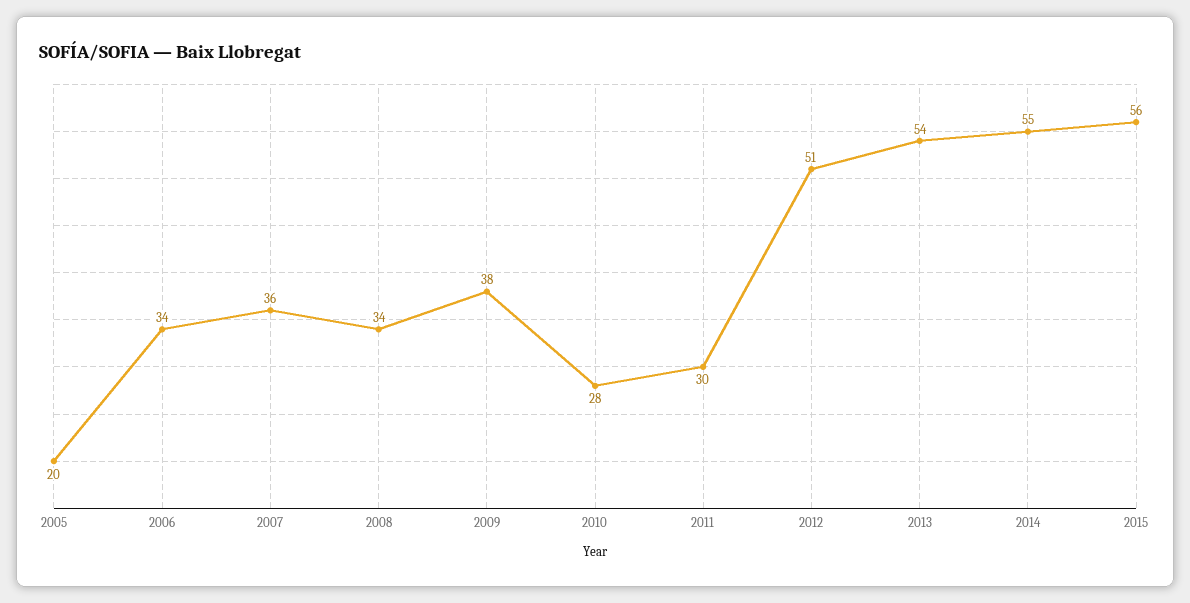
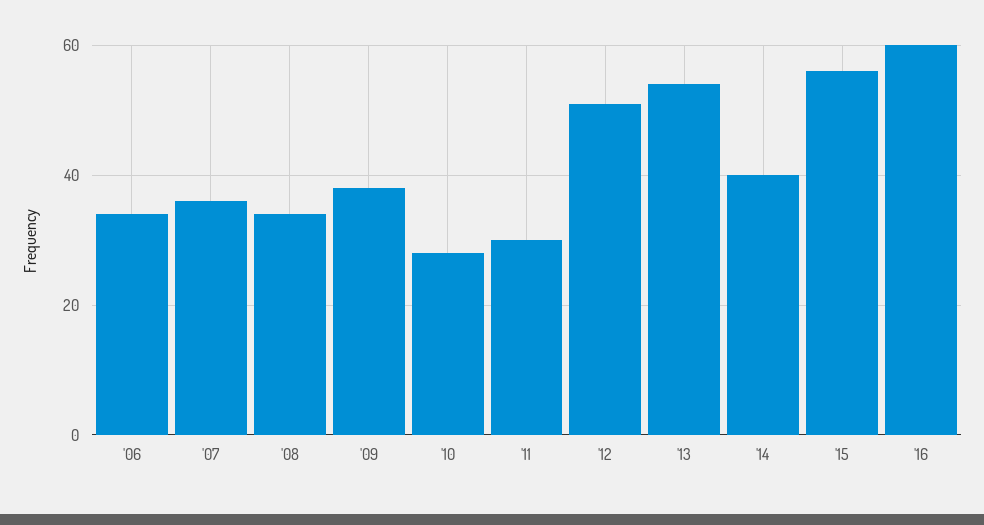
2005: 20 -> none
2014: 55 -> 40
'16: none -> 60

